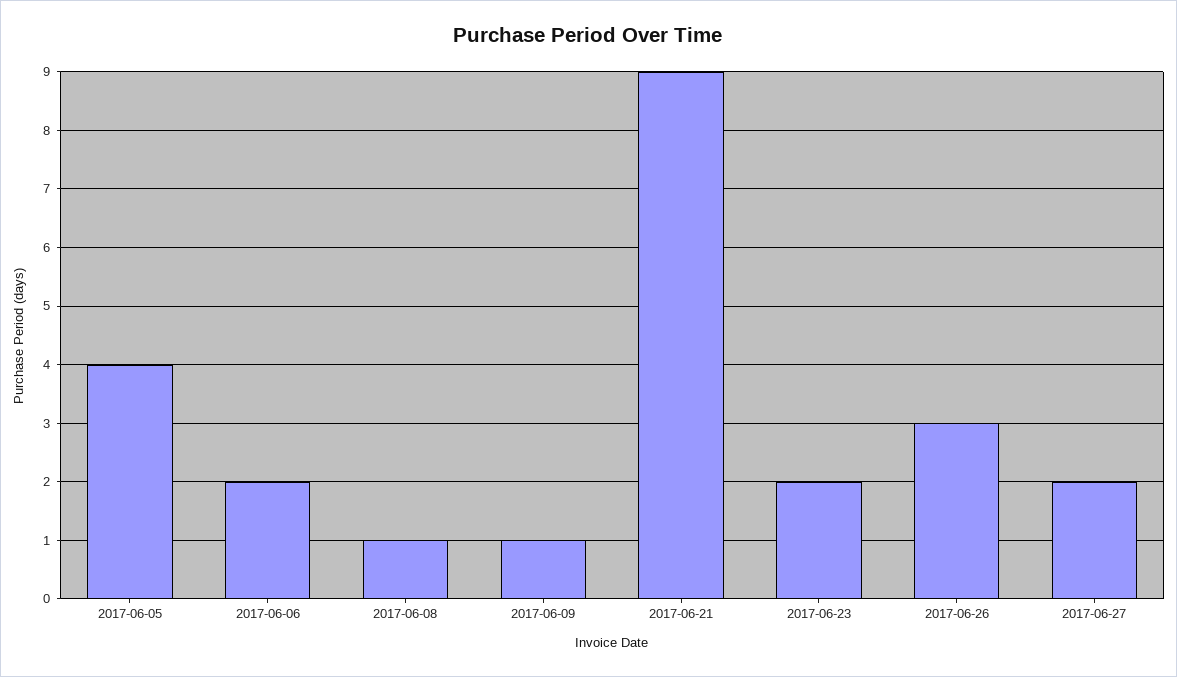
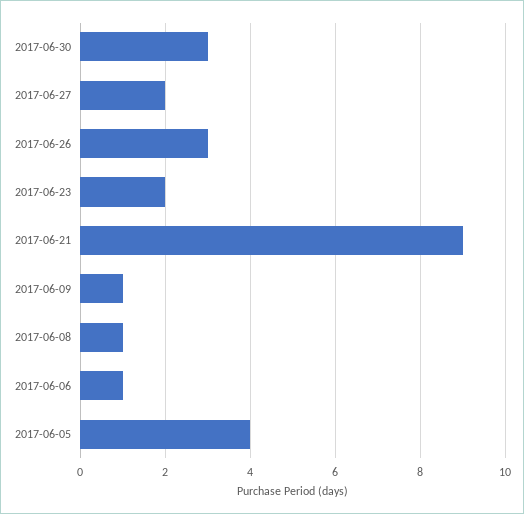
2017-06-06: 2 -> 1
2017-06-30: none -> 3

